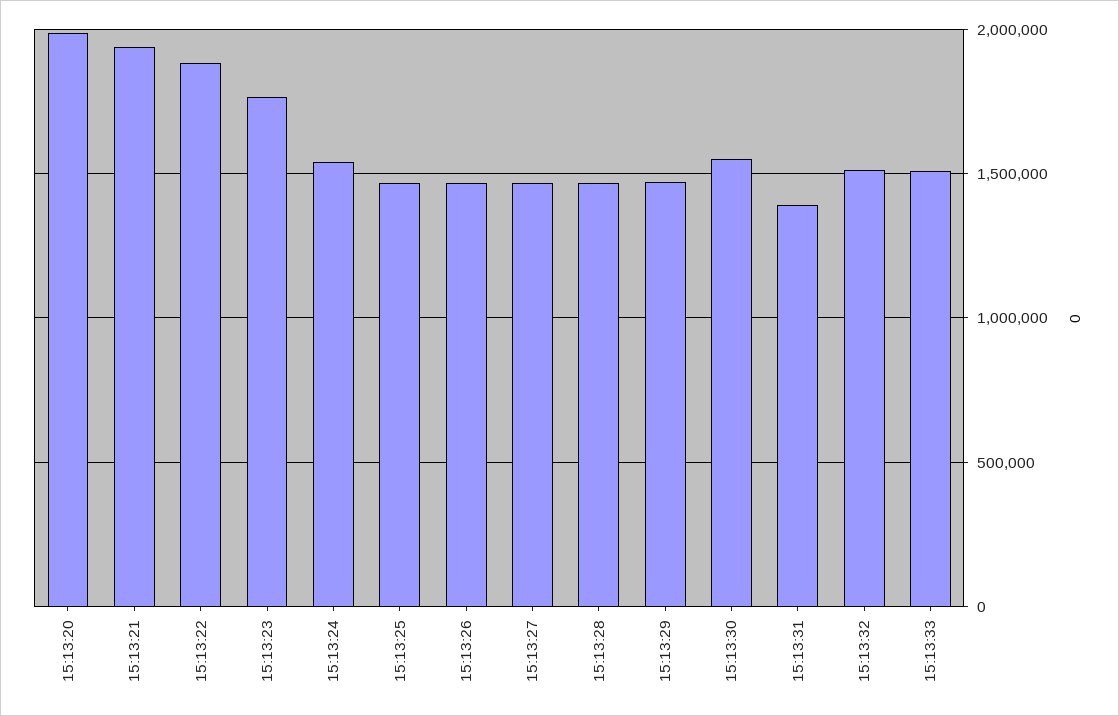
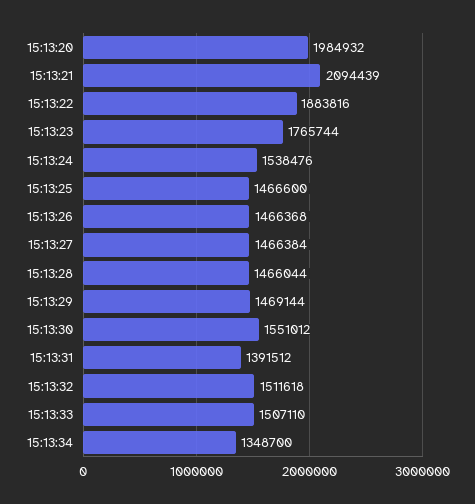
15:13:21: 1950000 -> 2094439
15:13:34: none -> 1348700

